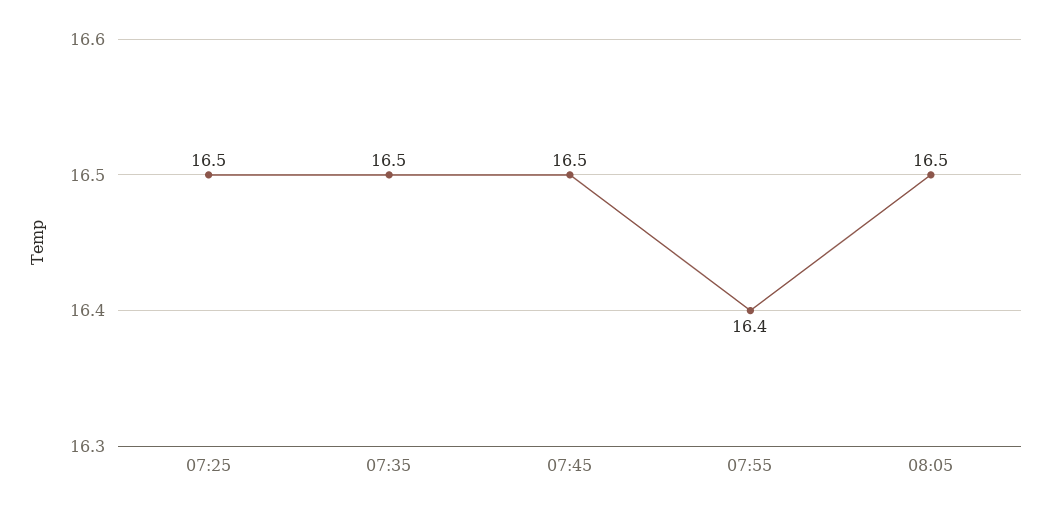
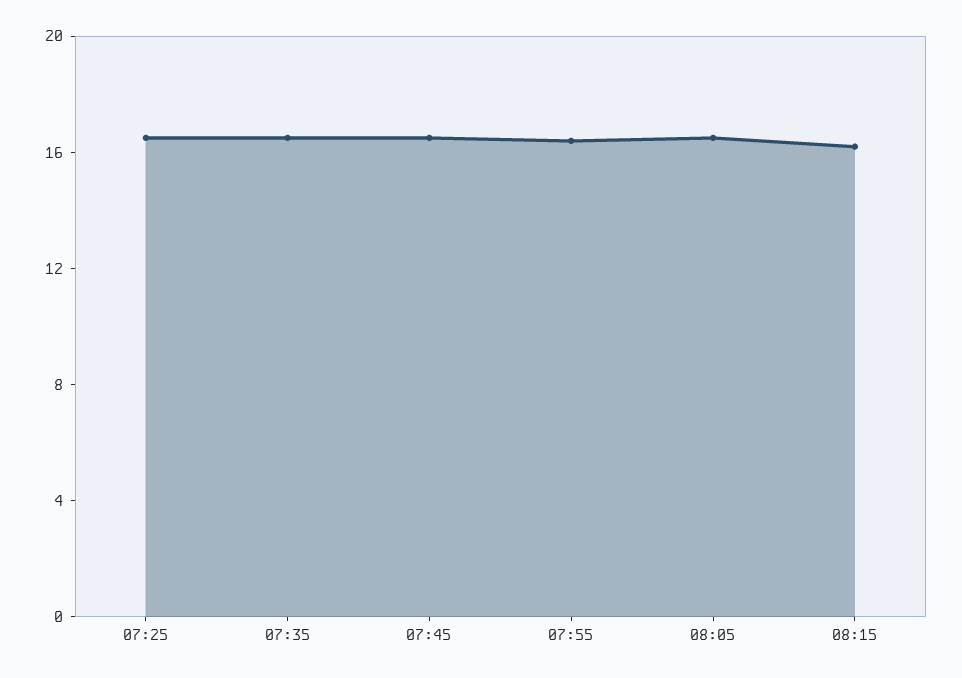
08:15: none -> 16

